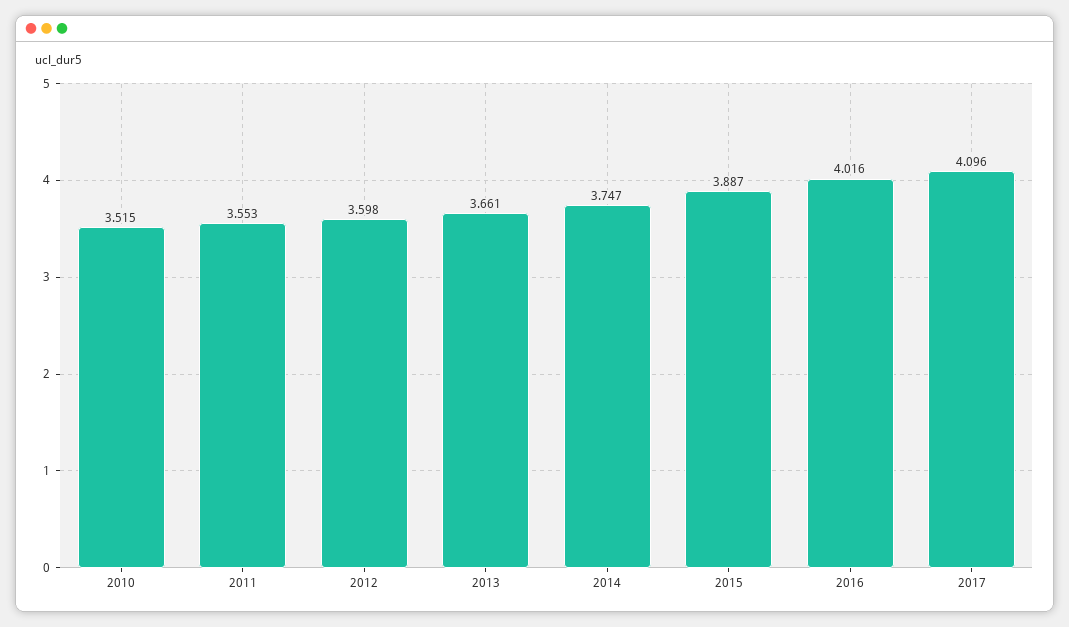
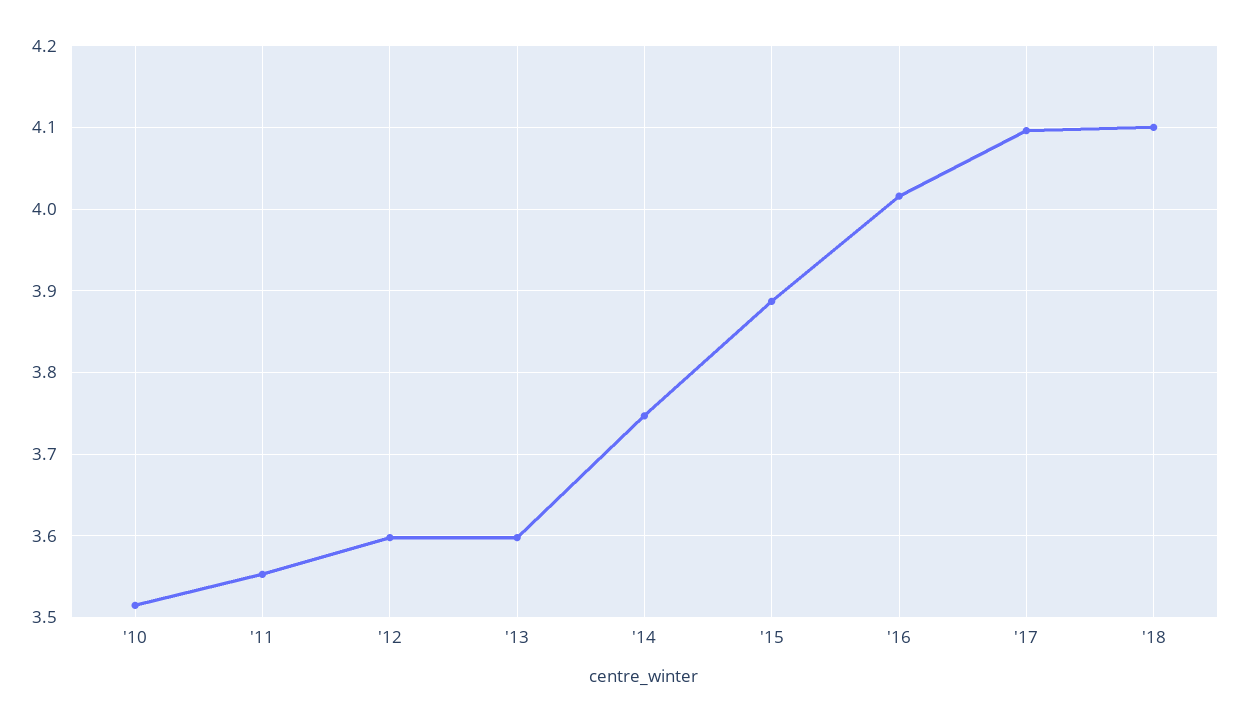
2013: 3.661 -> 3.6
'18: none -> 4.1

